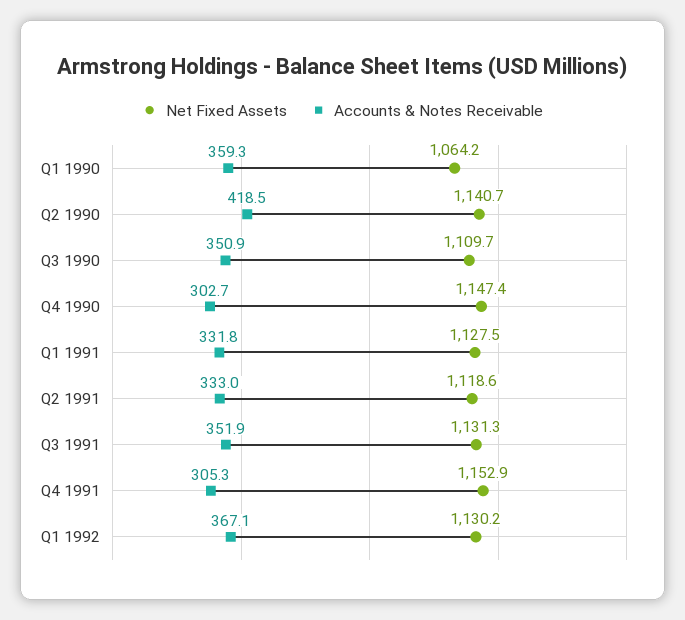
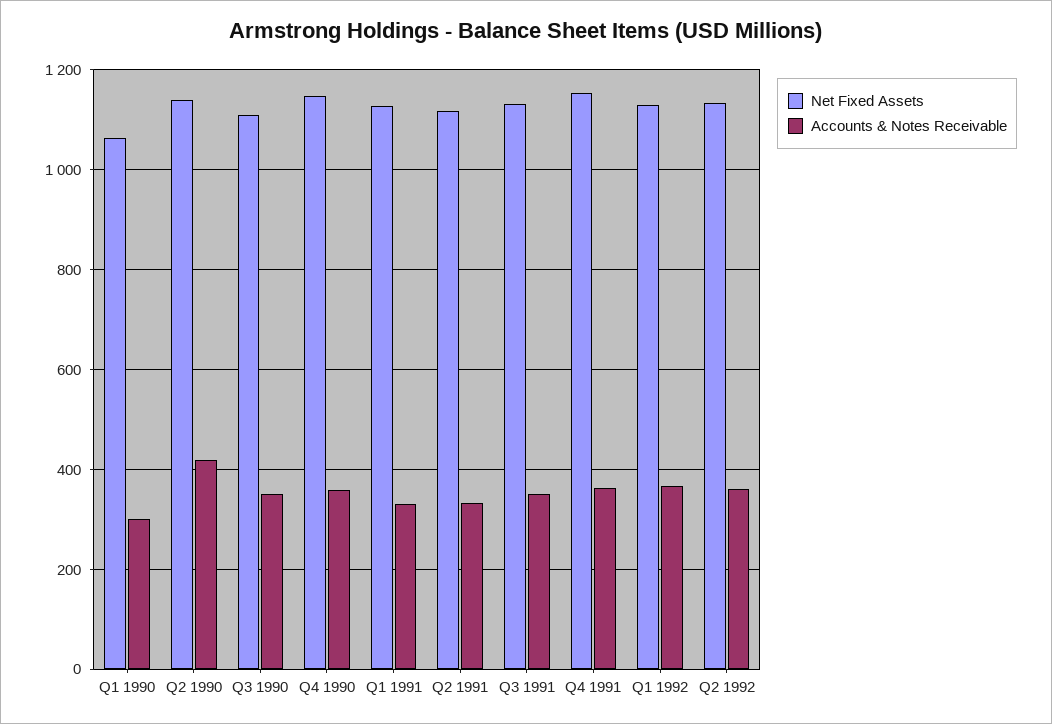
Accounts & Notes Receivable, Q1 1990: 359.3 -> 300
Accounts & Notes Receivable, Q4 1990: 302.7 -> 360
Accounts & Notes Receivable, Q4 1991: 305.3 -> 360
Net Fixed Assets, Q2 1992: none -> 1140
Accounts & Notes Receivable, Q2 1992: none -> 360

